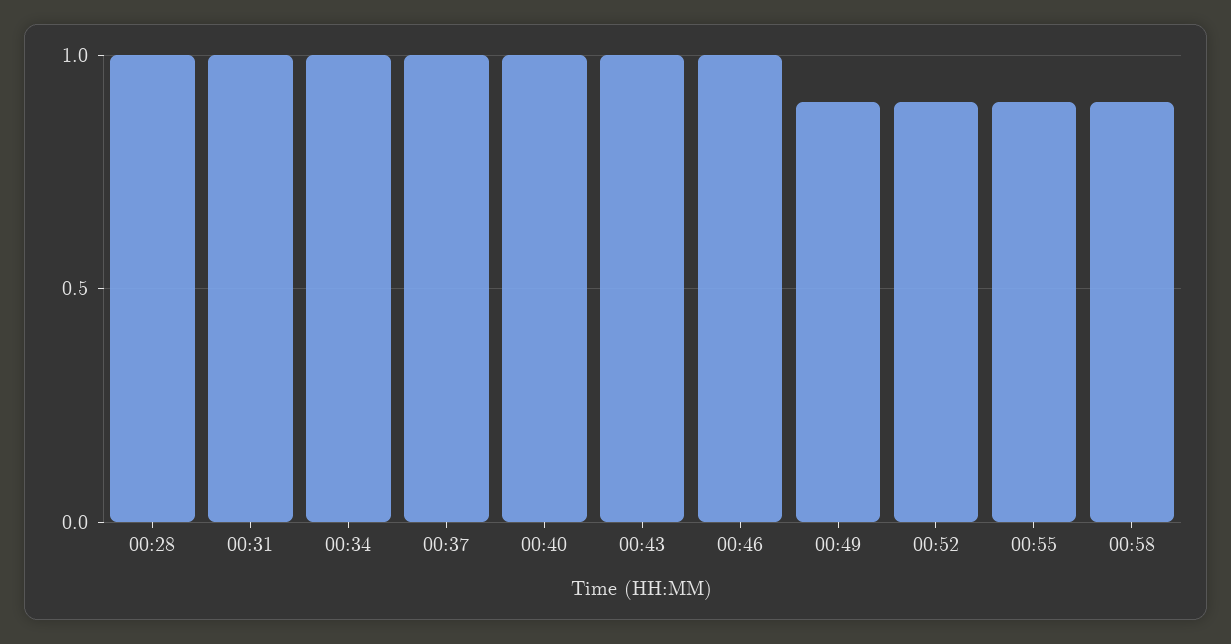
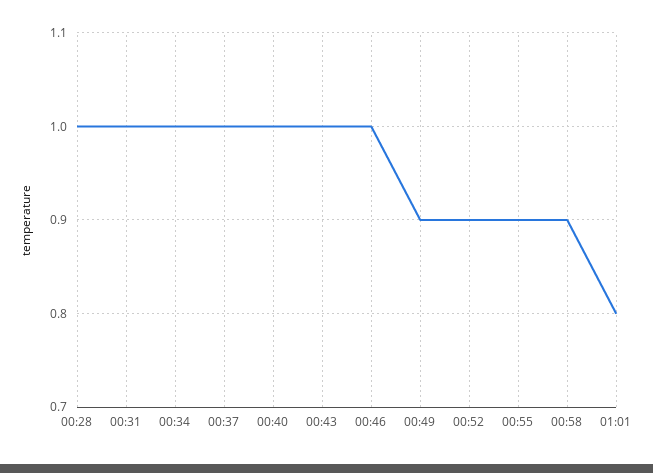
01:01: none -> 0.8

